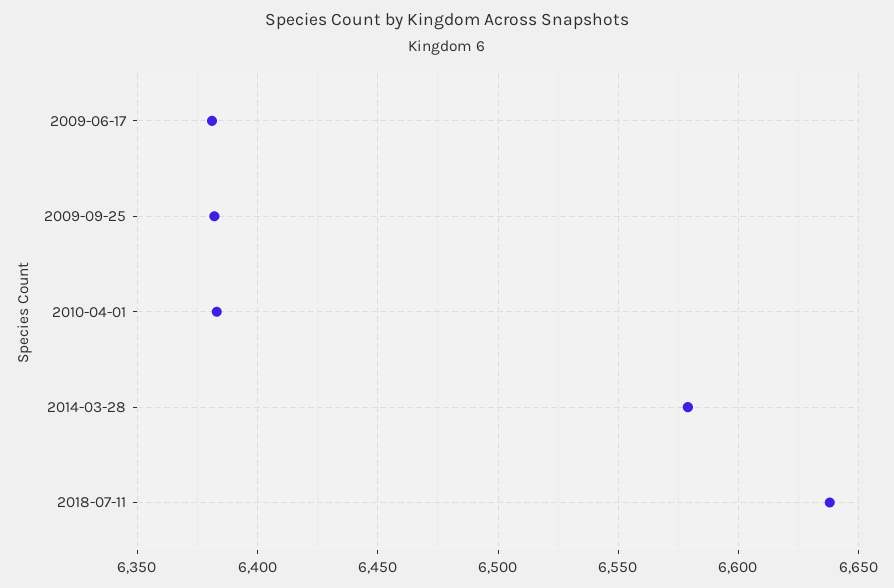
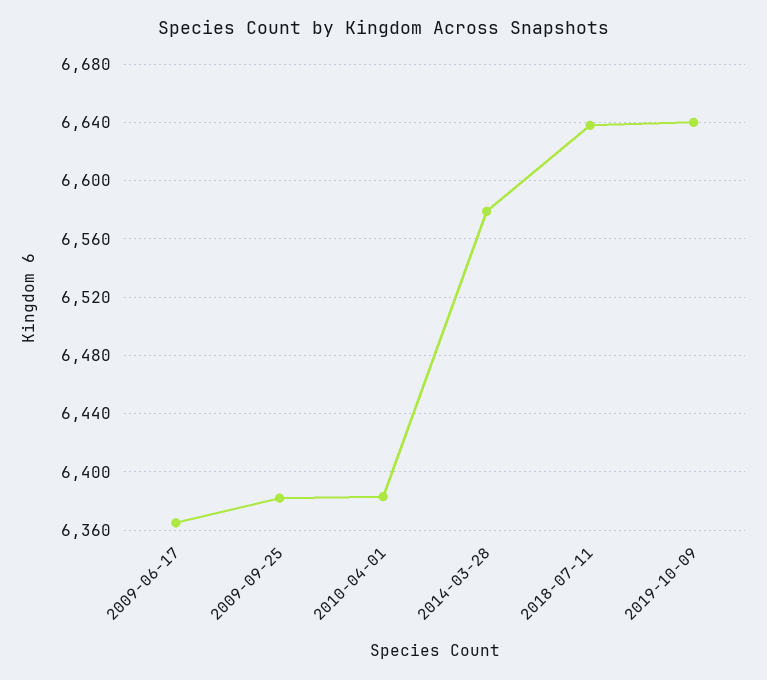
2009-06-17: 6380 -> 6365
2019-10-09: none -> 6640

